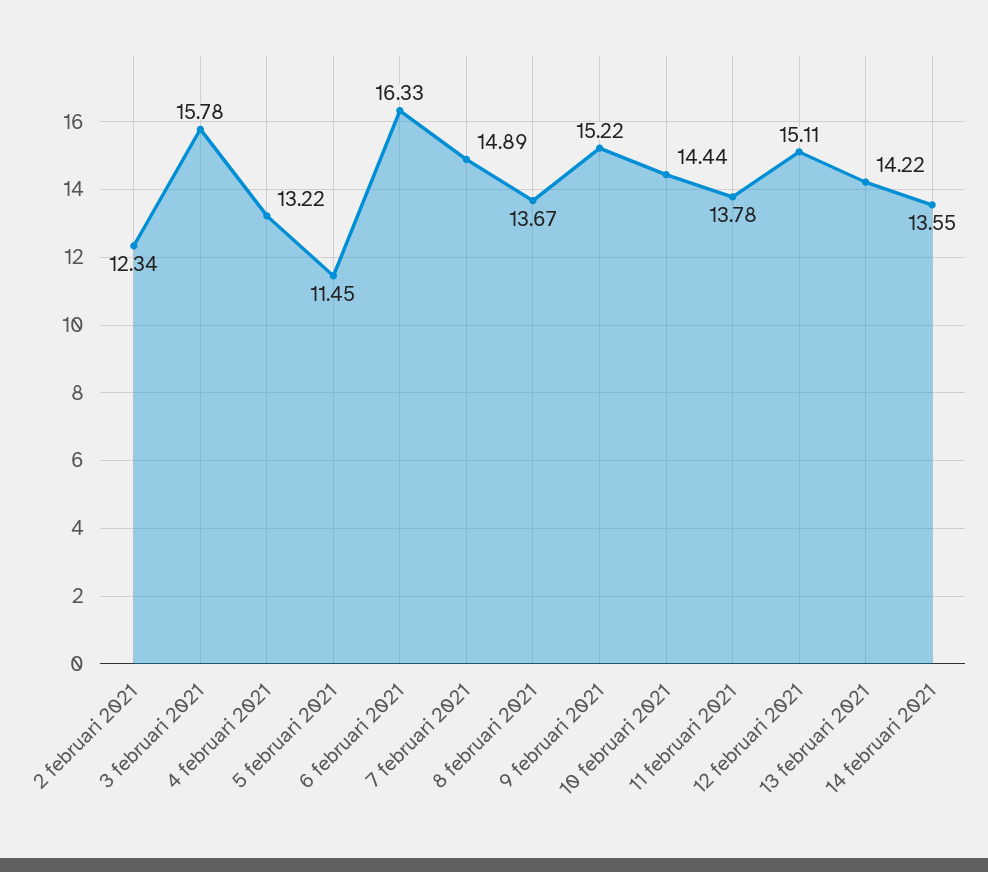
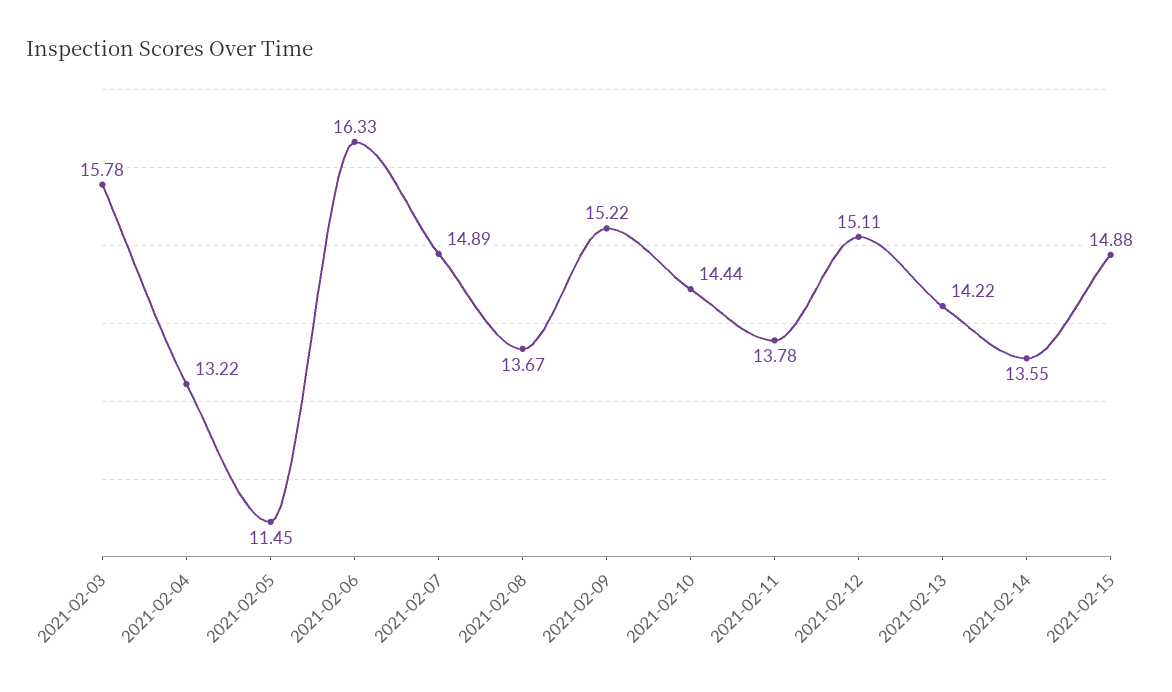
2 februari 2021: 12.34 -> none
2021-02-15: none -> 14.88

